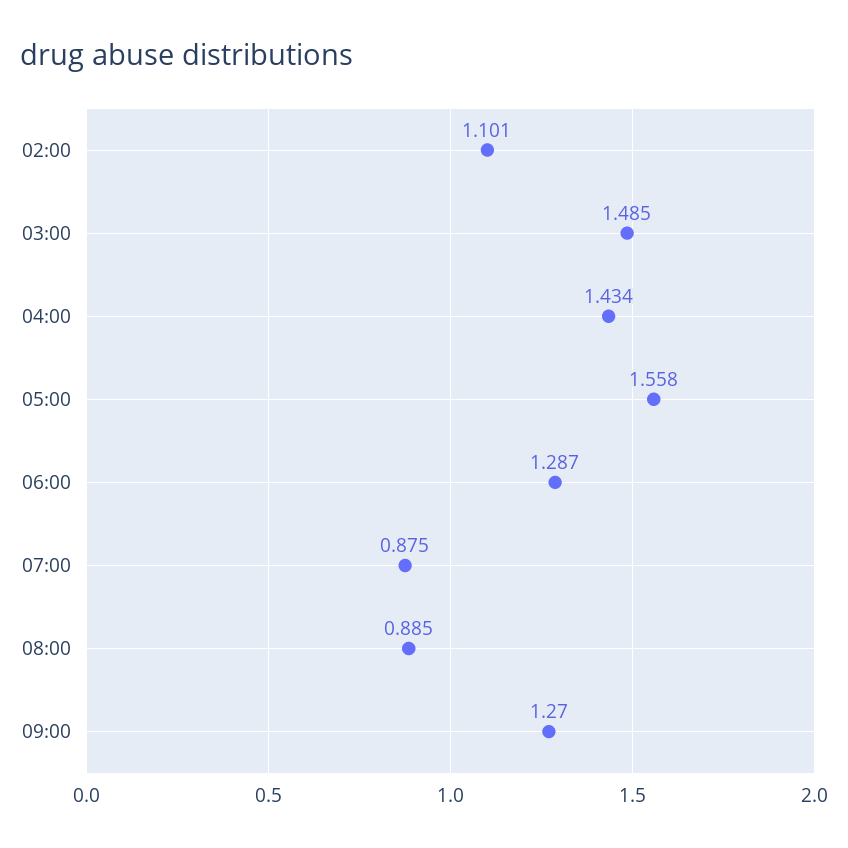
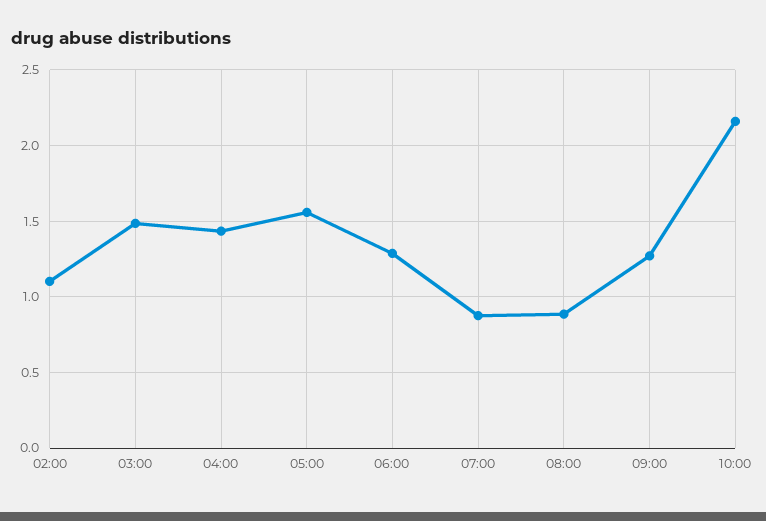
10:00: none -> 2.15

